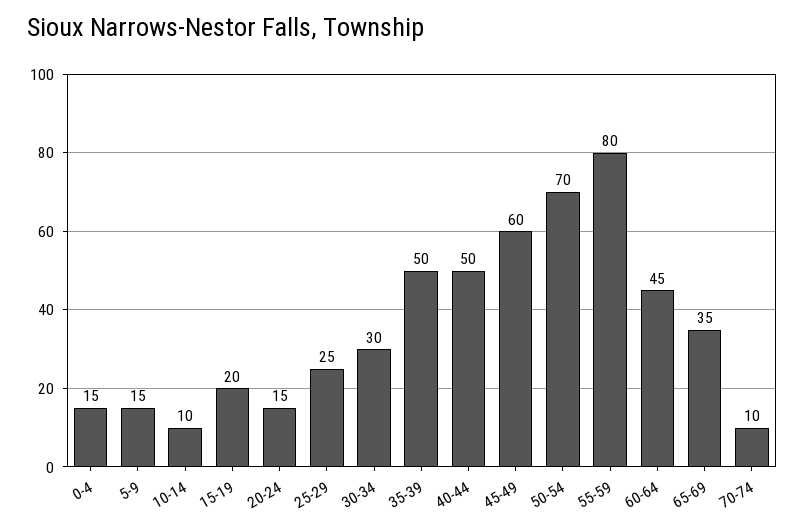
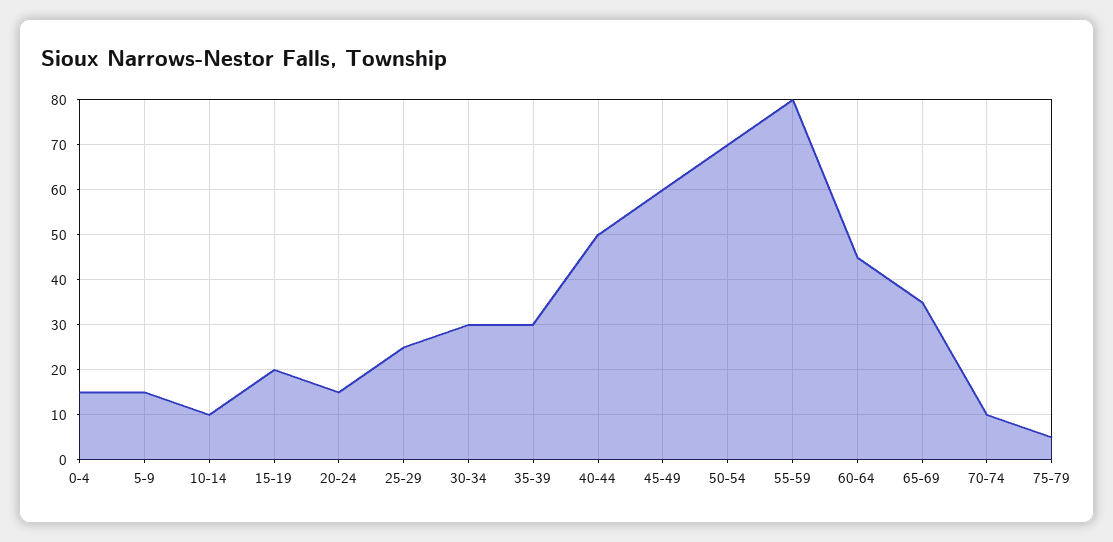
35-39: 50 -> 30
75-79: none -> 5

